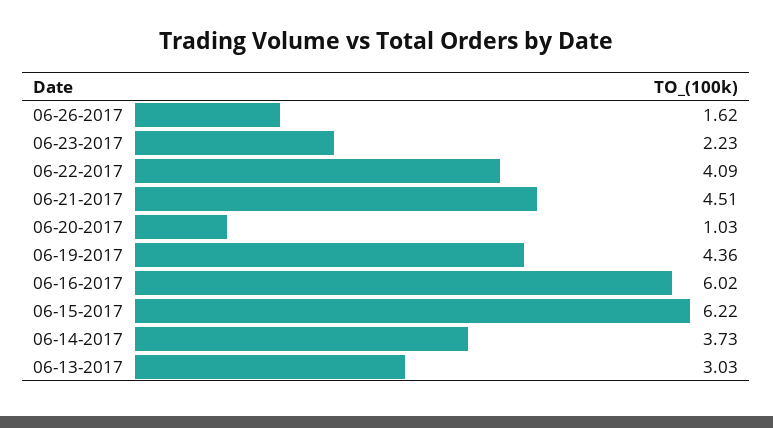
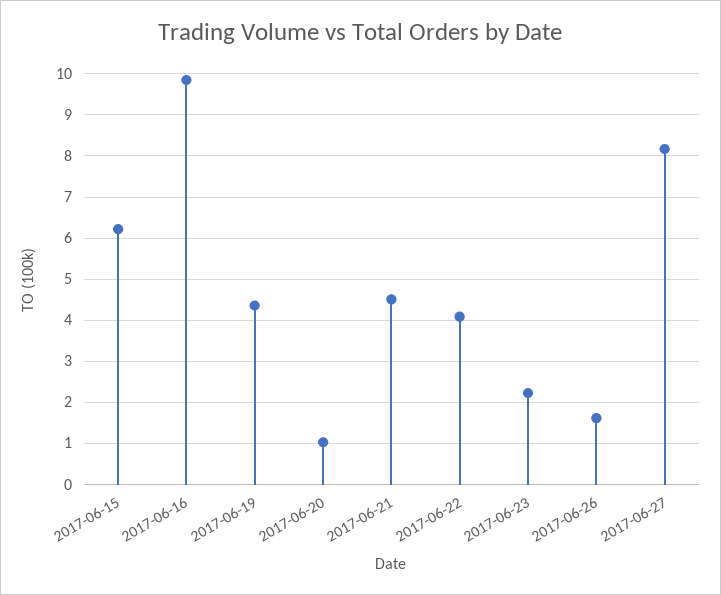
06-16-2017: 6.02 -> 9.8
06-14-2017: 3.73 -> none
06-13-2017: 3.03 -> none
2017-06-27: none -> 8.2

